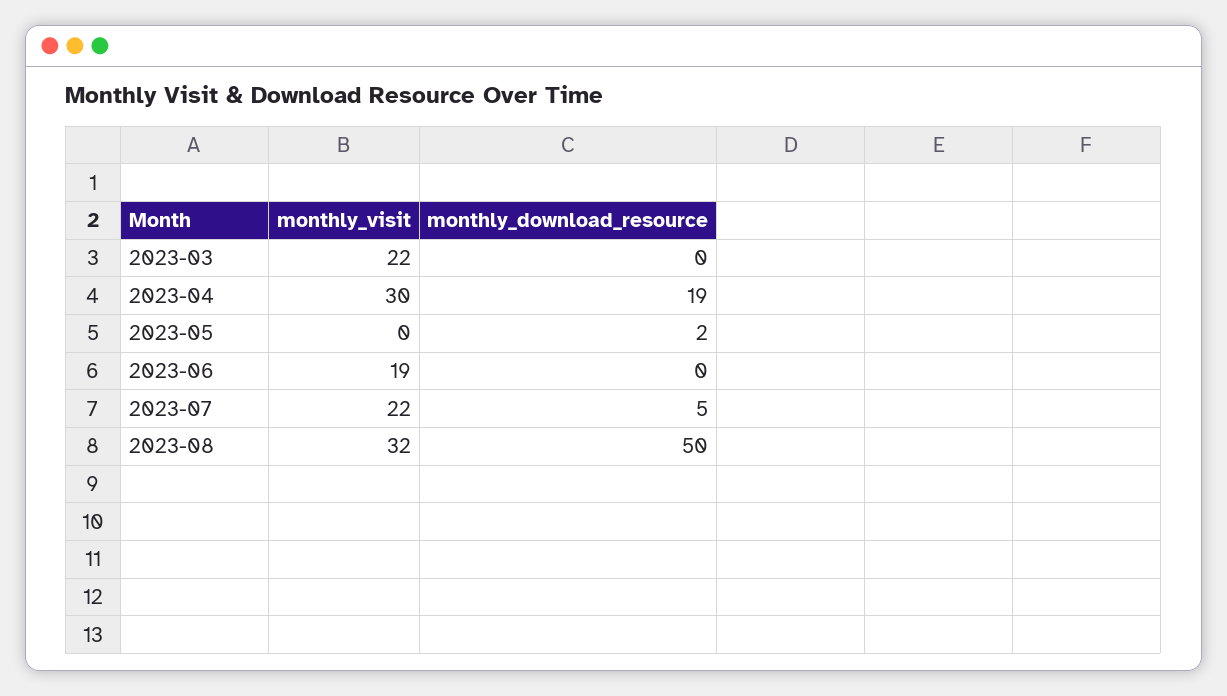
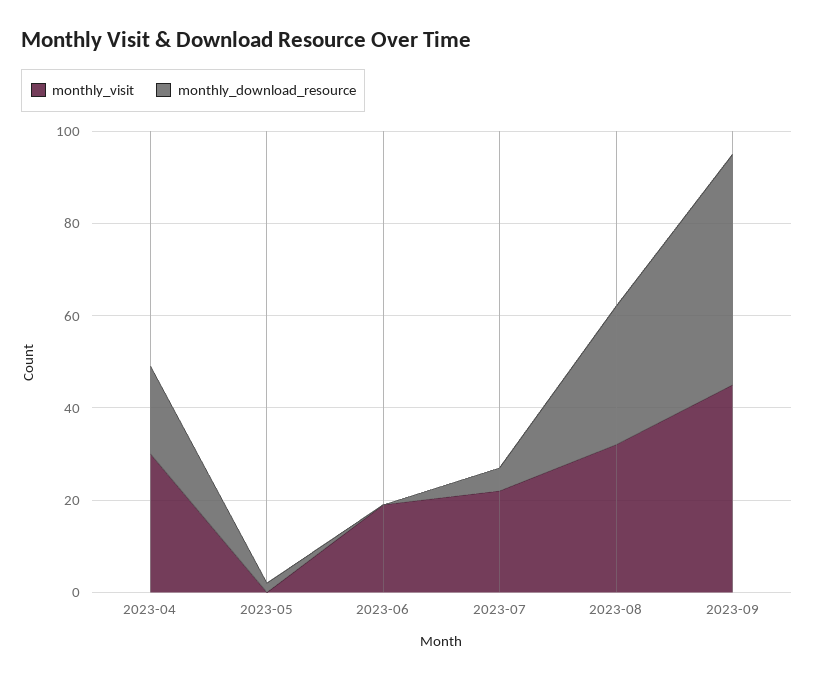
monthly_visit, 2023-03: 22 -> none
monthly_download_resource, 2023-03: 0 -> none
monthly_download_resource, 2023-08: 50 -> 30
monthly_visit, 2023-09: none -> 45
monthly_download_resource, 2023-09: none -> 50

